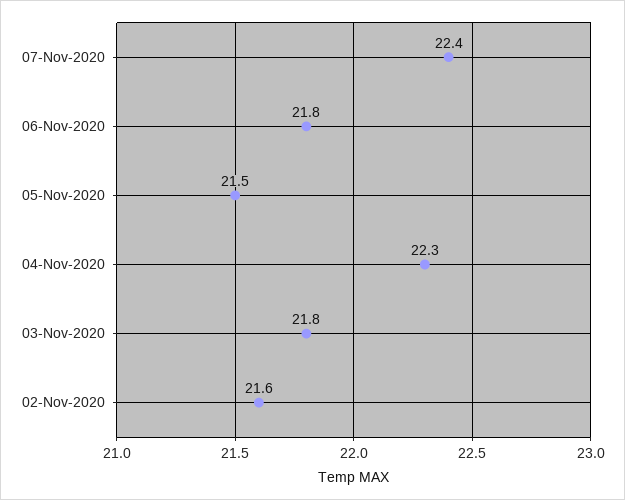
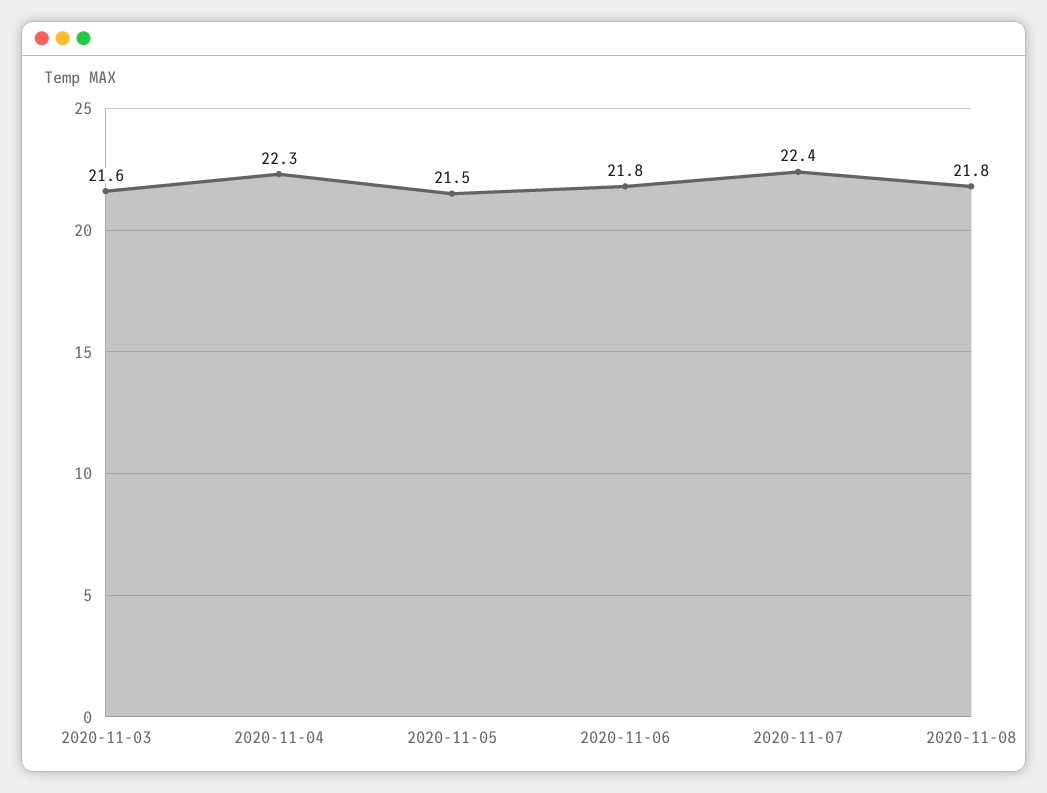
03-Nov-2020: 21.8 -> 21.6
02-Nov-2020: 21.6 -> none
2020-11-08: none -> 21.8

